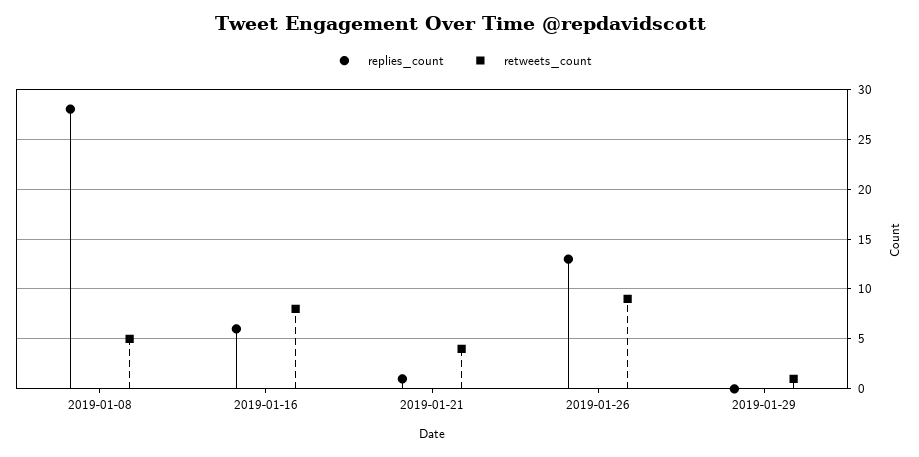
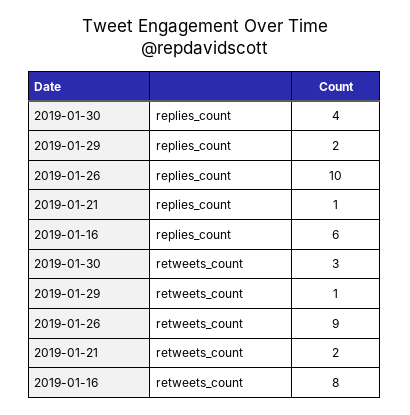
replies_count, 2019-01-08: 28 -> none
retweets_count, 2019-01-08: 5 -> none
retweets_count, 2019-01-21: 4 -> 2
replies_count, 2019-01-26: 13 -> 10
replies_count, 2019-01-29: 0 -> 2
replies_count, 2019-01-30: none -> 4
retweets_count, 2019-01-30: none -> 3

